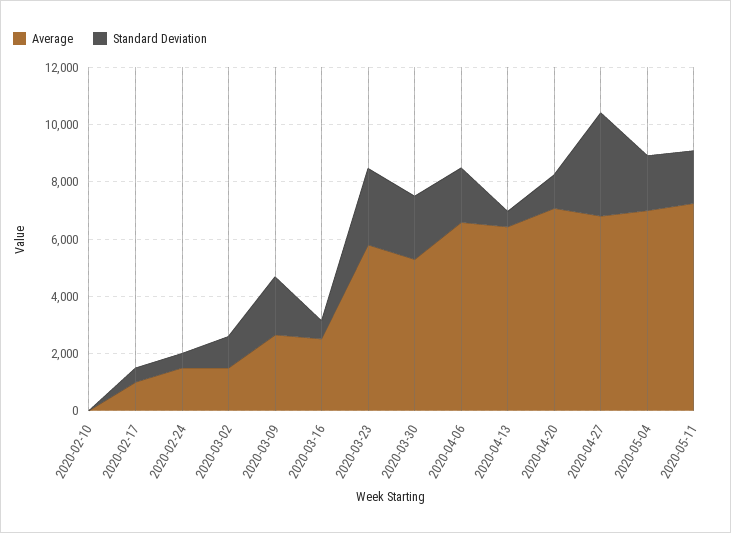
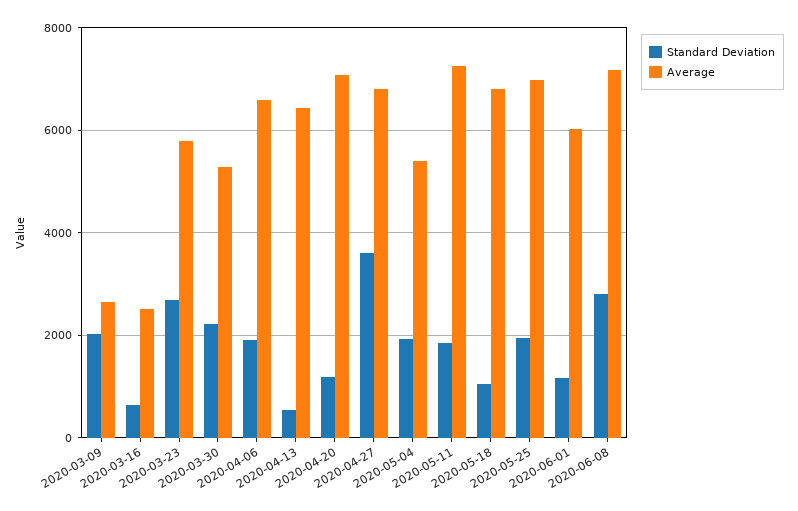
Average, 2020-02-10: 0 -> none
Standard Deviation, 2020-02-10: 0 -> none
Average, 2020-02-17: 1000 -> none
Standard Deviation, 2020-02-17: 500 -> none
Average, 2020-02-24: 1500 -> none
Standard Deviation, 2020-02-24: 500 -> none
Average, 2020-03-02: 1500 -> none
Standard Deviation, 2020-03-02: 1000 -> none
Average, 2020-05-04: 7000 -> 5400
Standard Deviation, 2020-05-18: none -> 1000
Average, 2020-05-18: none -> 6800
Standard Deviation, 2020-05-25: none -> 2000
Average, 2020-05-25: none -> 7000
Standard Deviation, 2020-06-01: none -> 1200
Average, 2020-06-01: none -> 6000
Standard Deviation, 2020-06-08: none -> 2800
Average, 2020-06-08: none -> 7200

